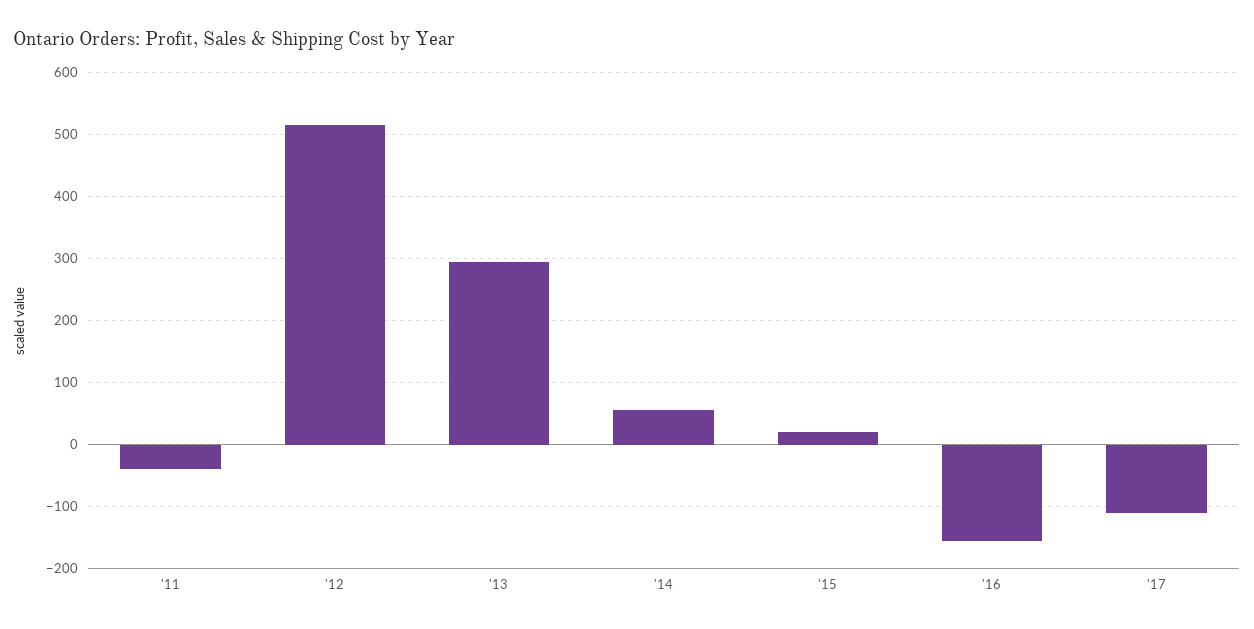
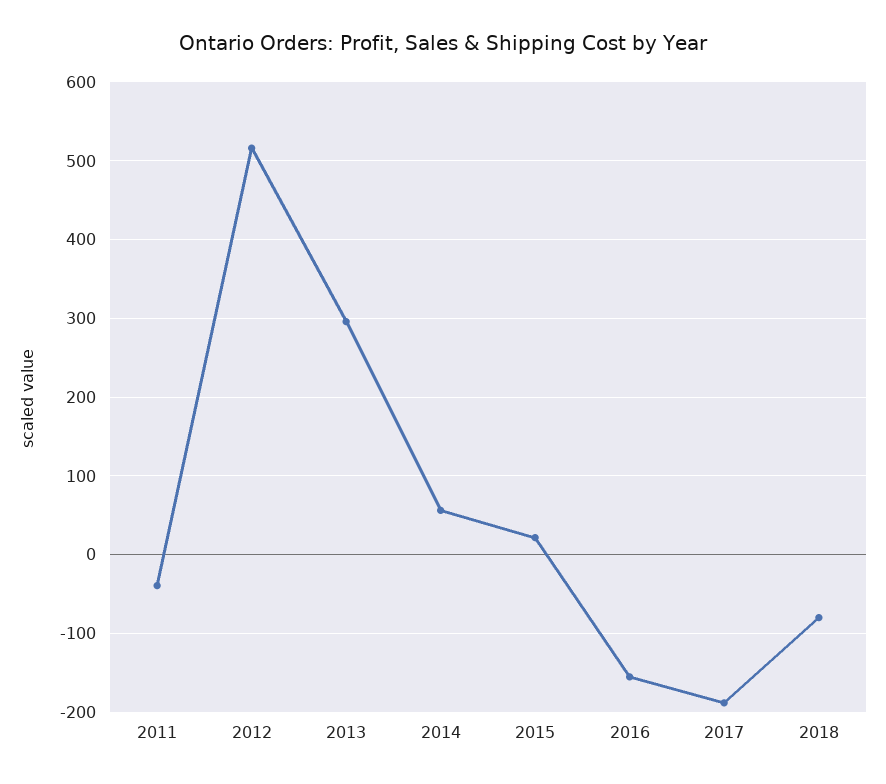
'17: -110 -> -190
2018: none -> -80

